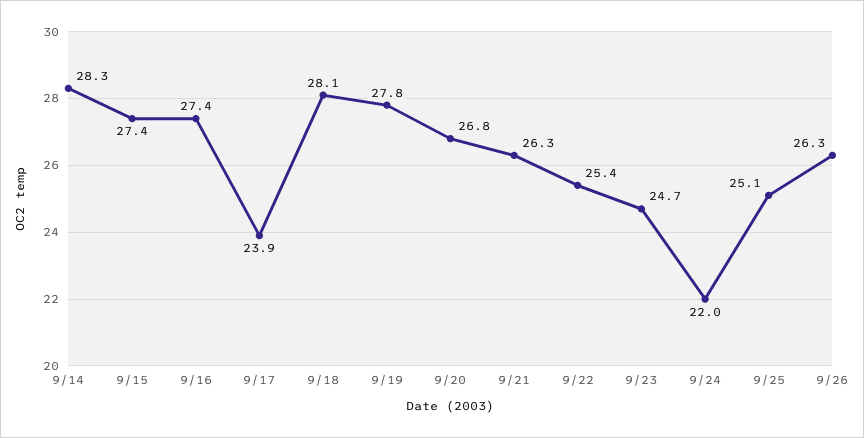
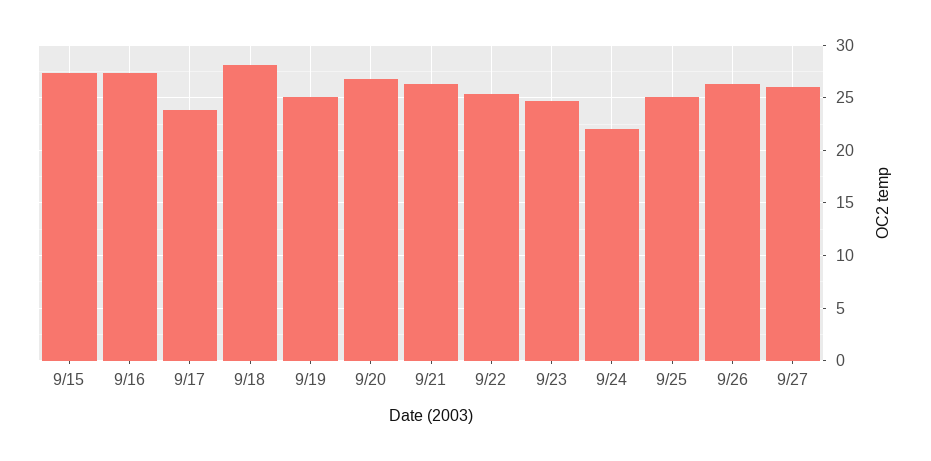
9/14: 28.3 -> none
9/19: 27.8 -> 25
9/27: none -> 26

